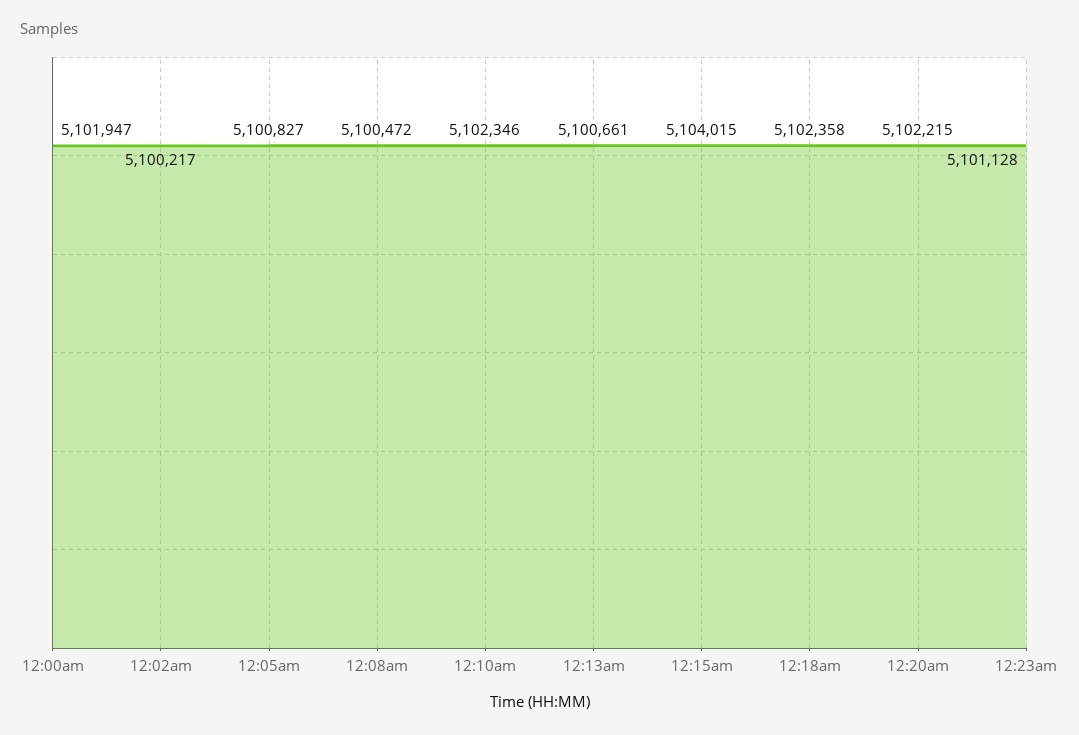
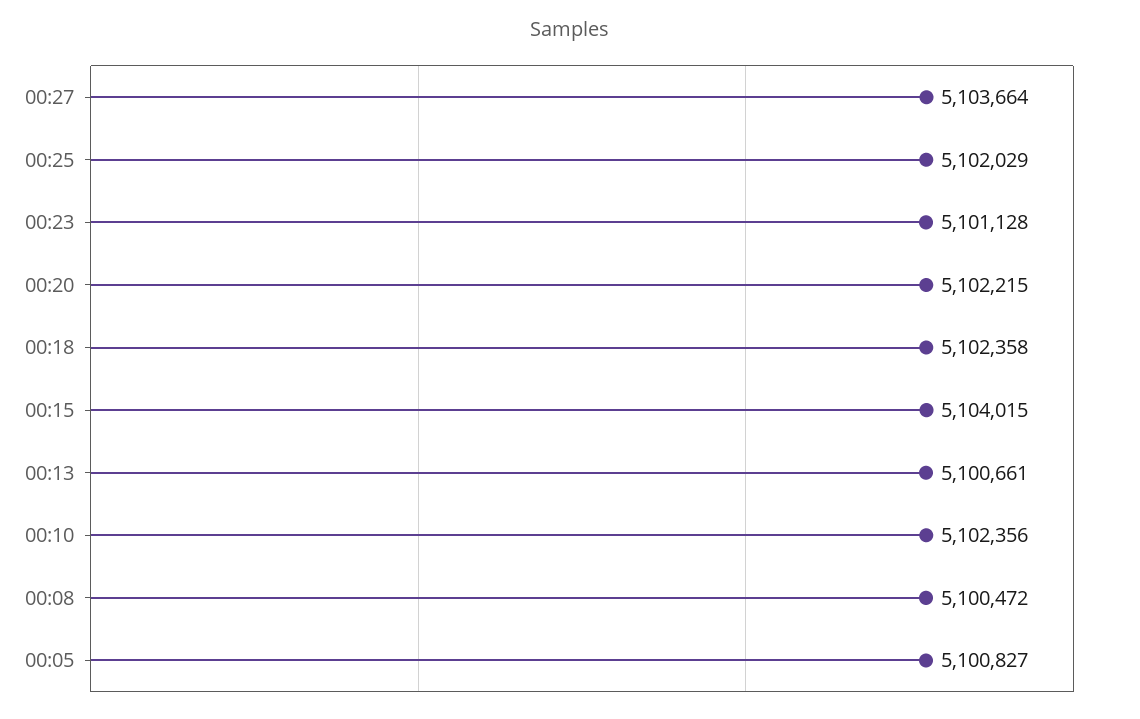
12:00am: 5101947 -> none
12:02am: 5100217 -> none
12:10am: 5102346 -> 5102356
00:27: none -> 5103664
00:25: none -> 5102029

